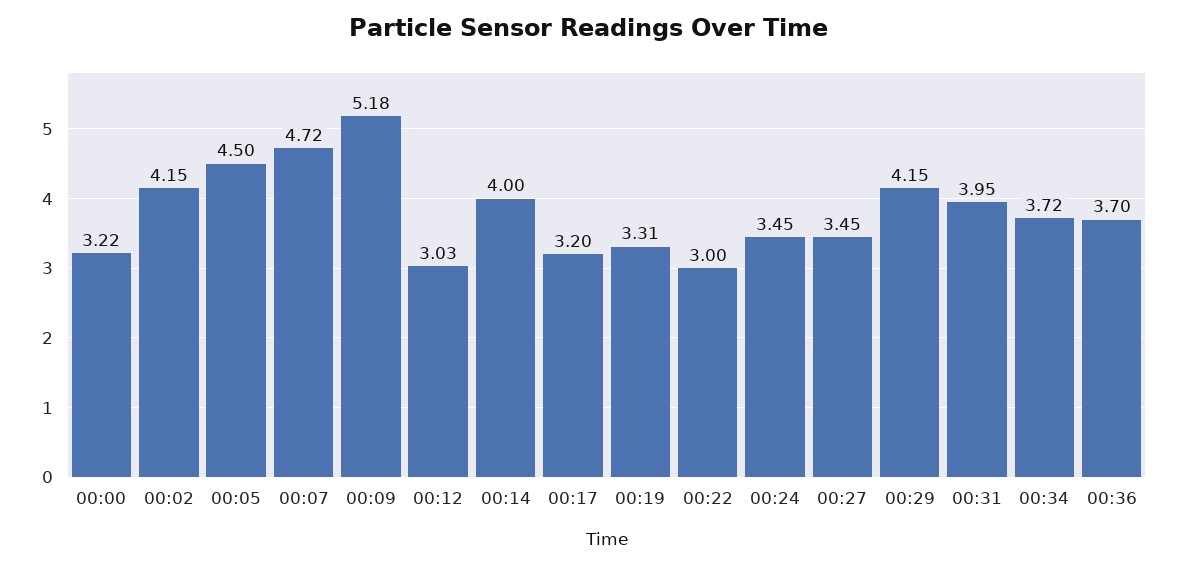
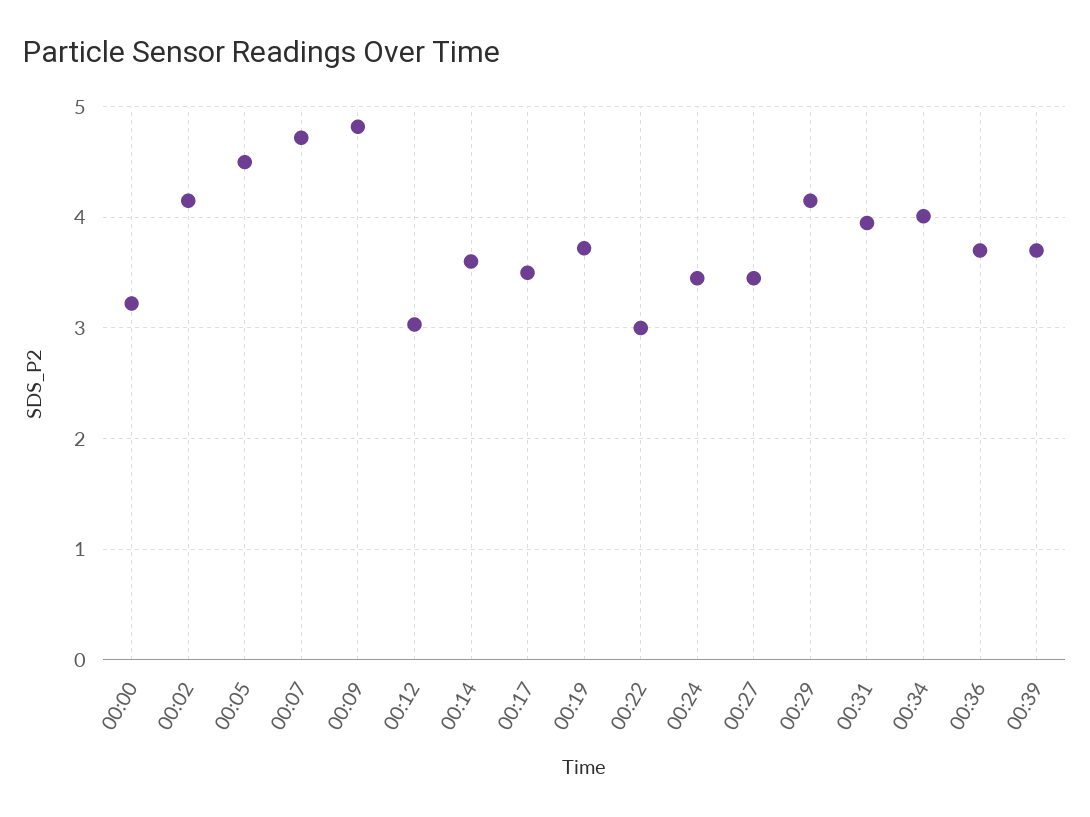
00:09: 5.18 -> 4.8
00:14: 4 -> 3.6
00:17: 3.2 -> 3.5
00:19: 3.31 -> 3.7
00:34: 3.72 -> 4
00:39: none -> 3.7

